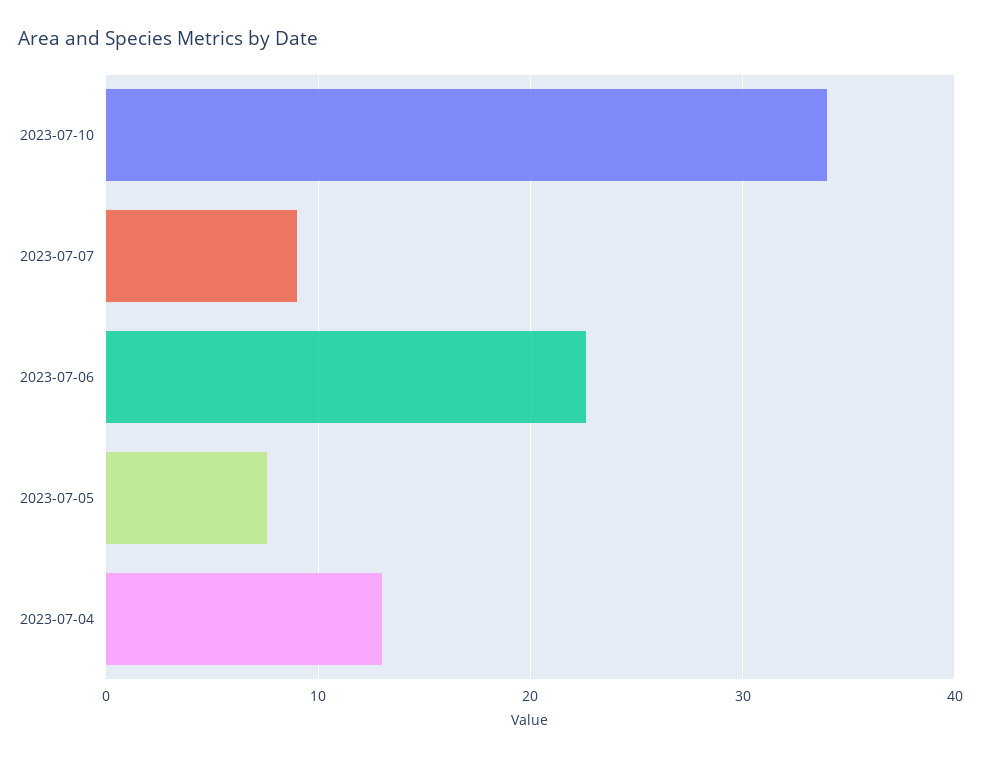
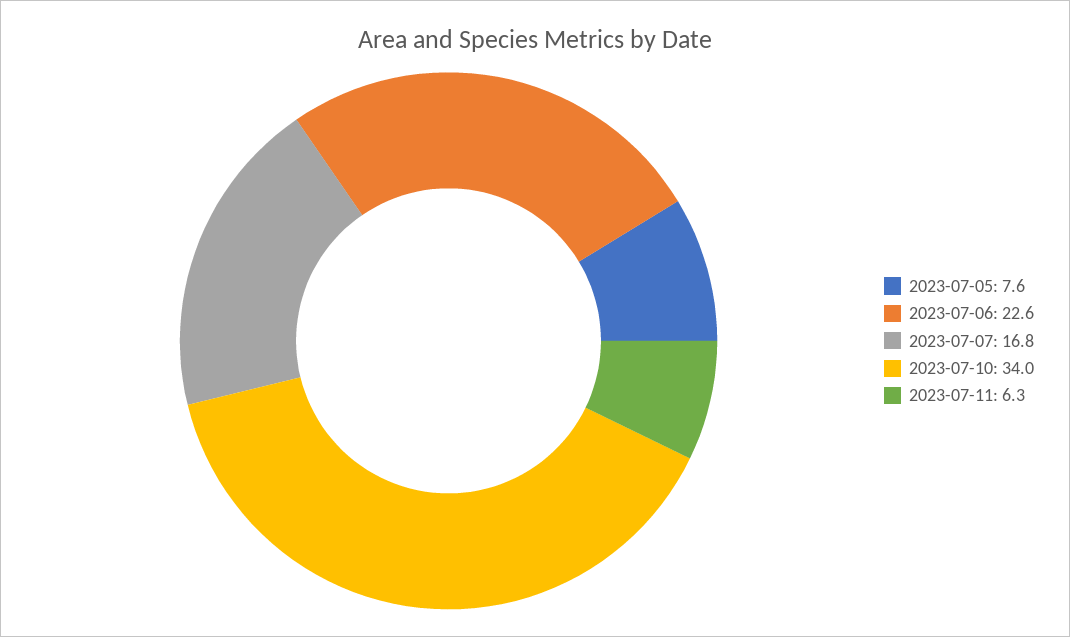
2023-07-07: 9 -> 16.8
2023-07-04: 13 -> none
2023-07-11: none -> 6.3

